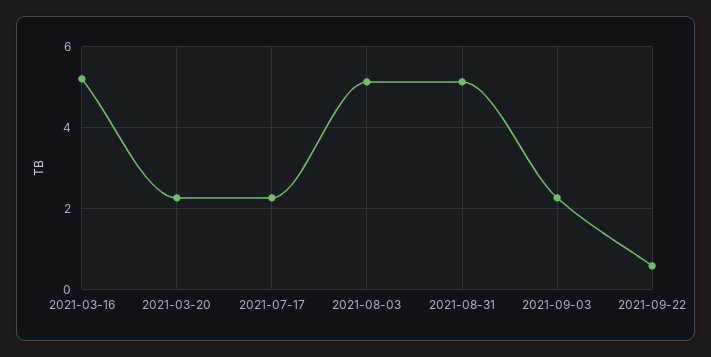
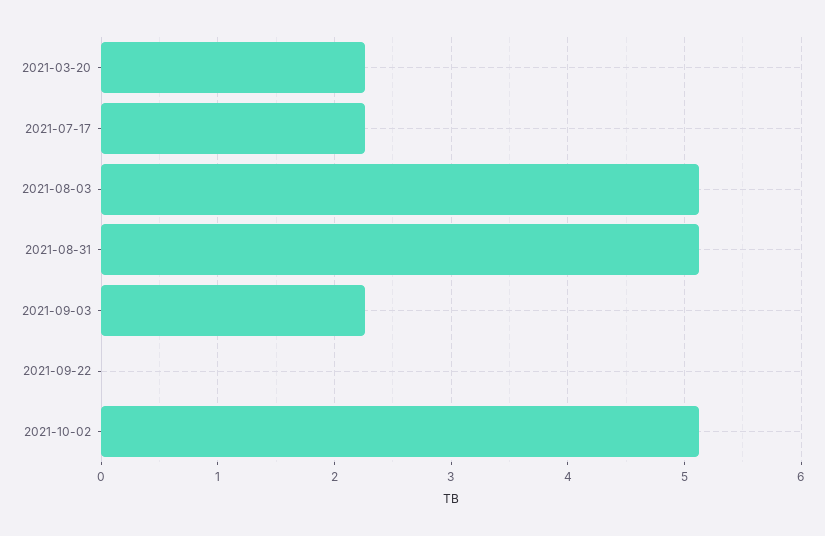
2021-03-16: 5.2 -> none
2021-09-22: 0.6 -> 0
2021-10-02: none -> 5.1

